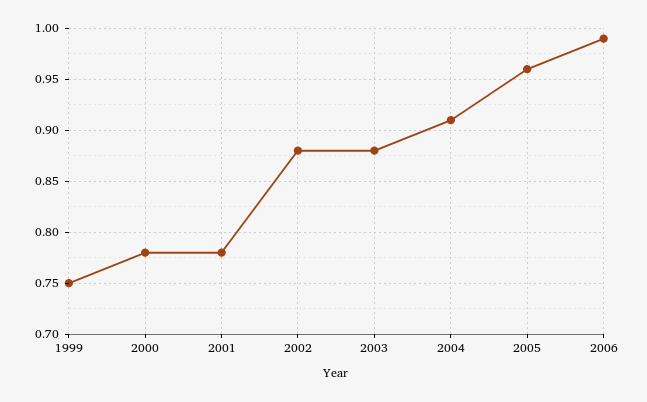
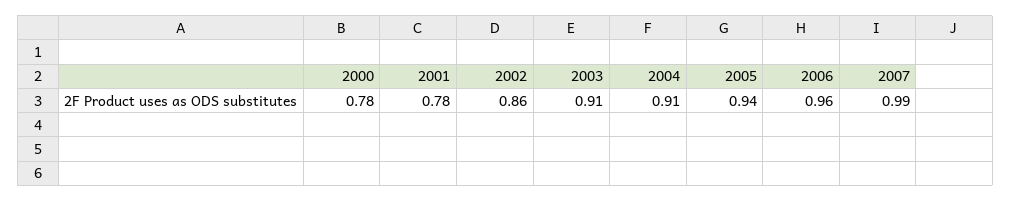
1999: 0.75 -> none
2002: 0.88 -> 0.86
2003: 0.88 -> 0.91
2005: 0.96 -> 0.94
2006: 0.99 -> 0.96
2007: none -> 0.99

